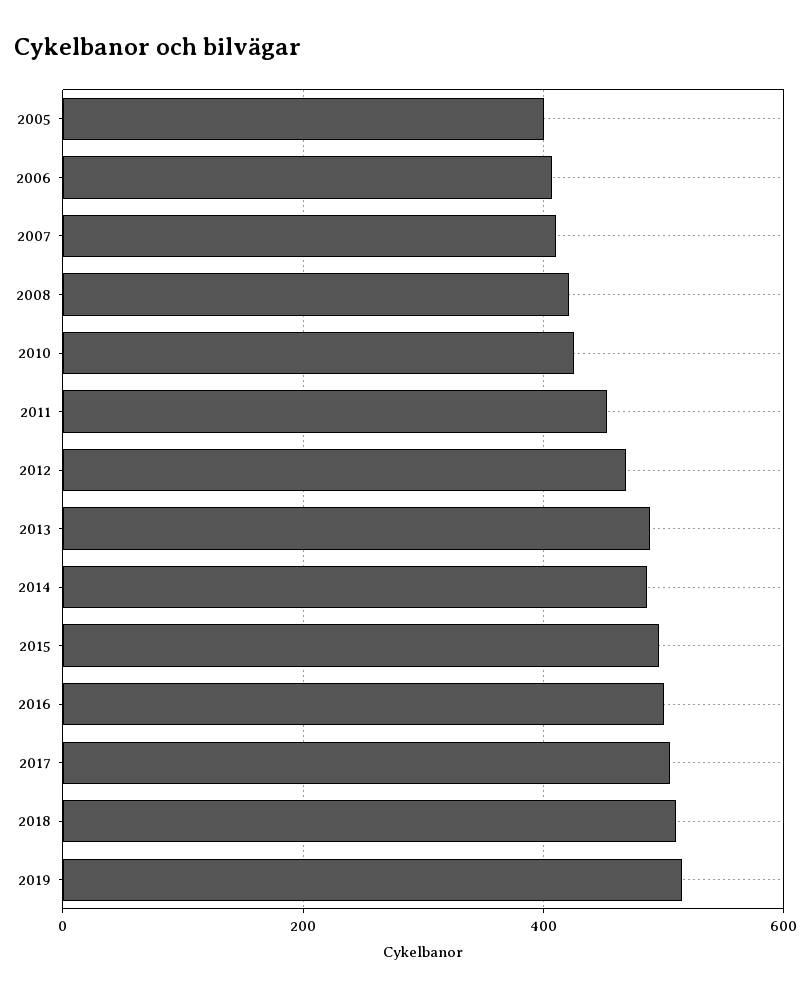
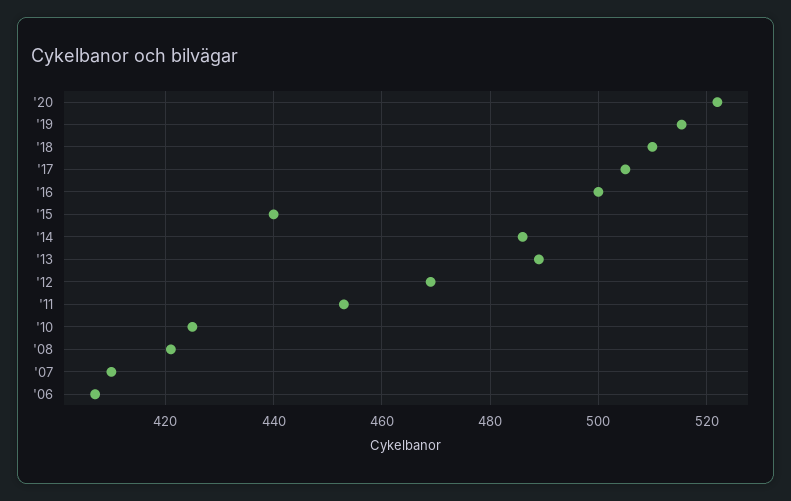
2005: 400 -> none
2015: 500 -> 440
'20: none -> 522

